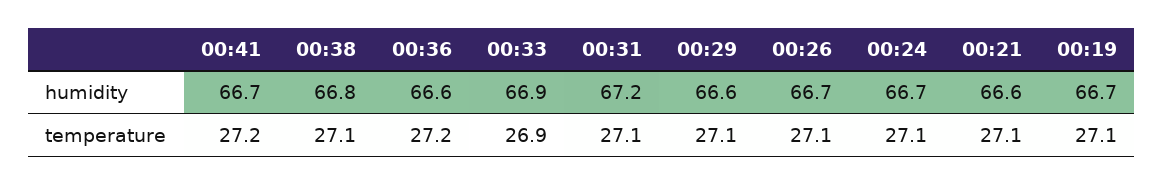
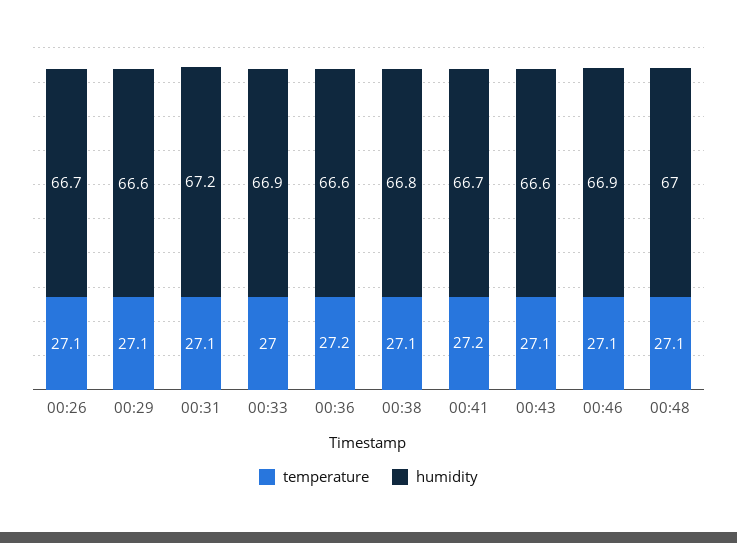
humidity, 00:24: 66.7 -> none
humidity, 00:21: 66.6 -> none
humidity, 00:19: 66.7 -> none
temperature, 00:33: 26.9 -> 27
temperature, 00:24: 27.1 -> none
temperature, 00:21: 27.1 -> none
temperature, 00:19: 27.1 -> none
temperature, 00:43: none -> 27.1
humidity, 00:43: none -> 66.6
temperature, 00:46: none -> 27.1
humidity, 00:46: none -> 66.9
temperature, 00:48: none -> 27.1
humidity, 00:48: none -> 67

